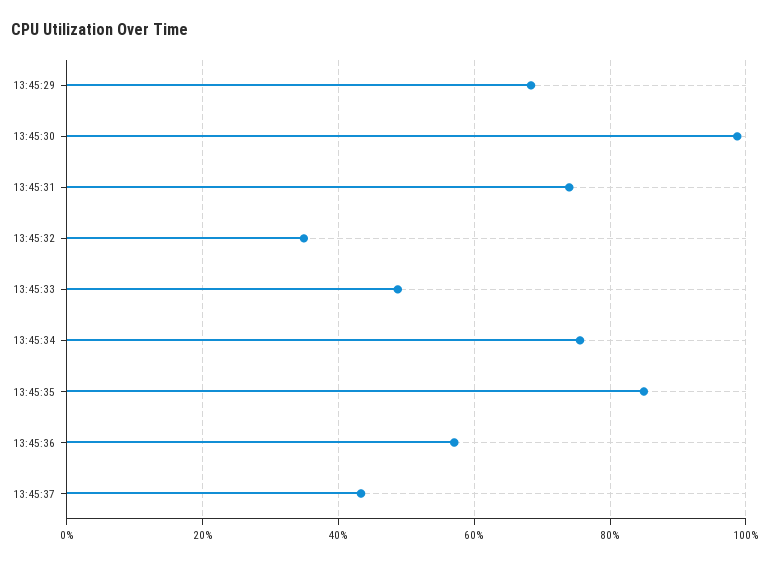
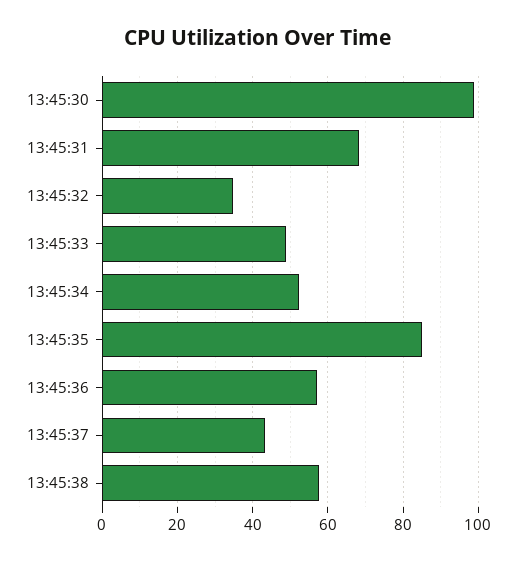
13:45:29: 68 -> none
13:45:31: 74 -> 68
13:45:34: 76 -> 52
13:45:38: none -> 58

